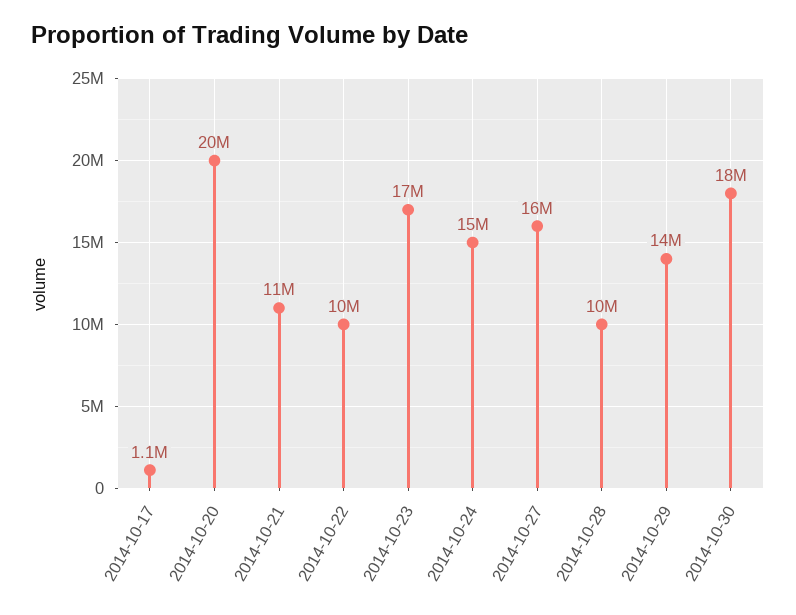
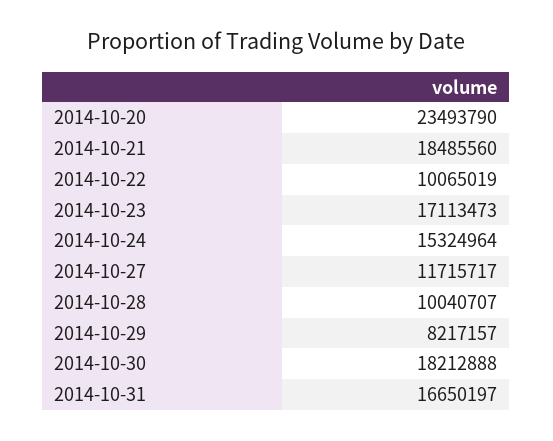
2014-10-17: 1100000 -> none
2014-10-20: 20000000 -> 23493790
2014-10-21: 11000000 -> 18485560
2014-10-27: 16000000 -> 11715717
2014-10-29: 14000000 -> 8217157
2014-10-31: none -> 16650197

